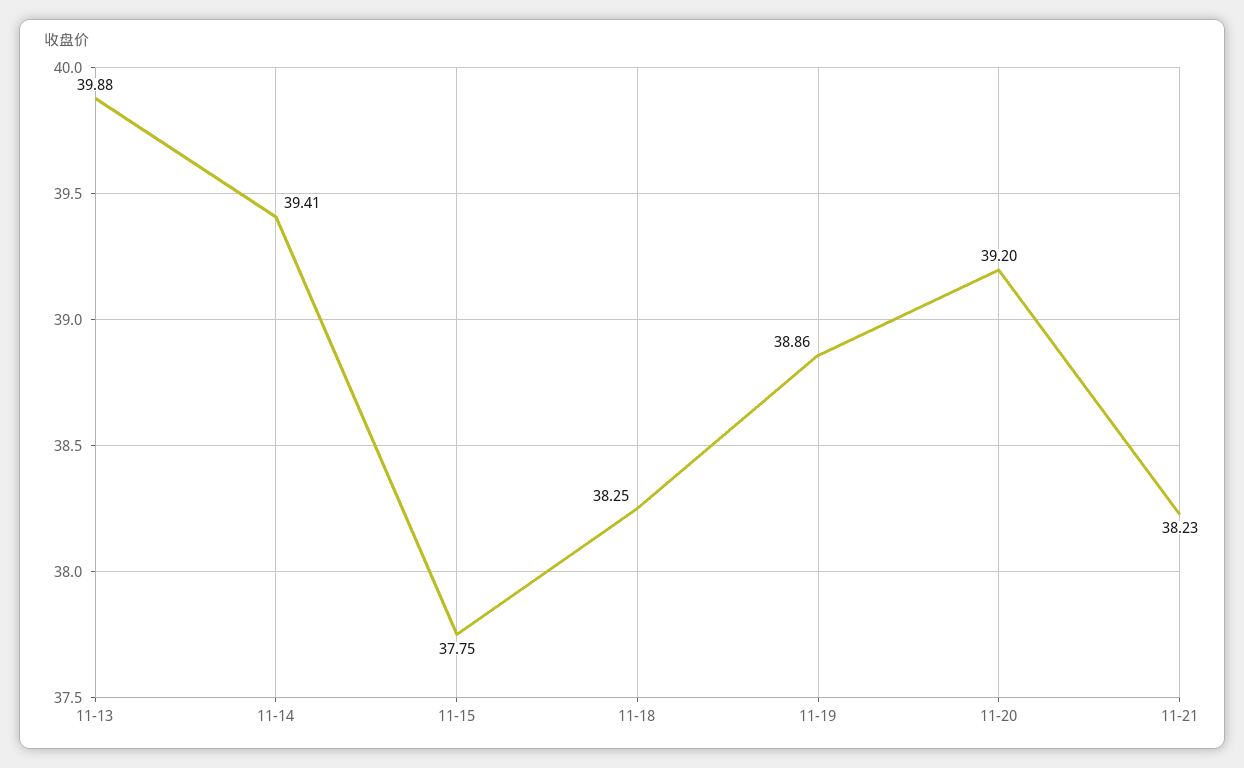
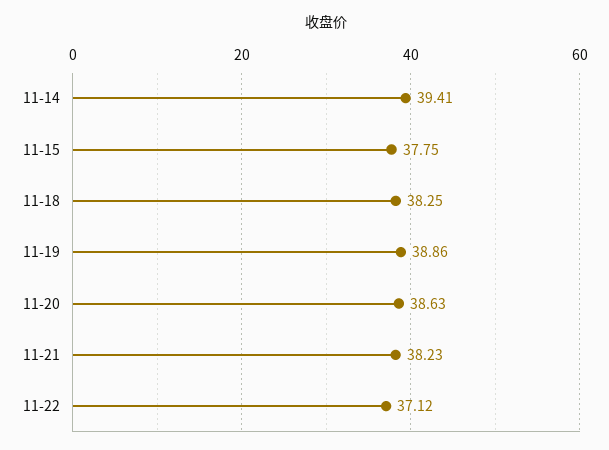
11-13: 39.88 -> none
11-20: 39.2 -> 38.63
11-22: none -> 37.12

